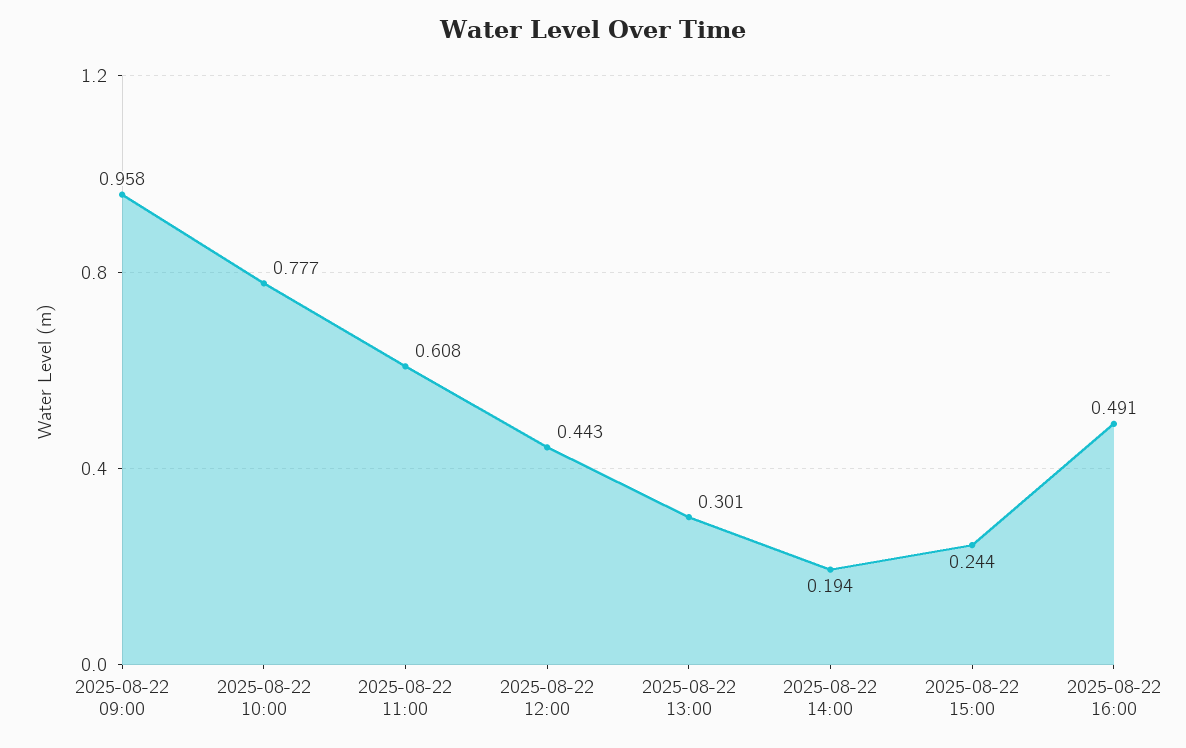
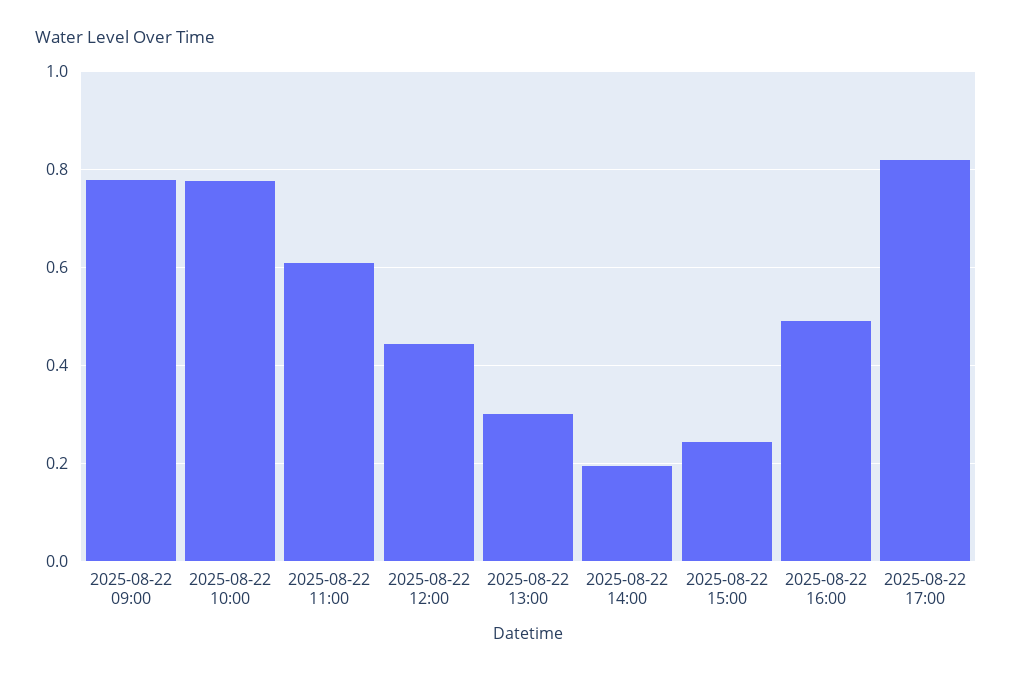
2025-08-22 09:00: 0.958 -> 0.78
2025-08-22 17:00: none -> 0.82

